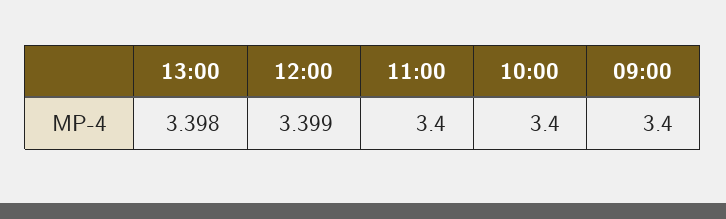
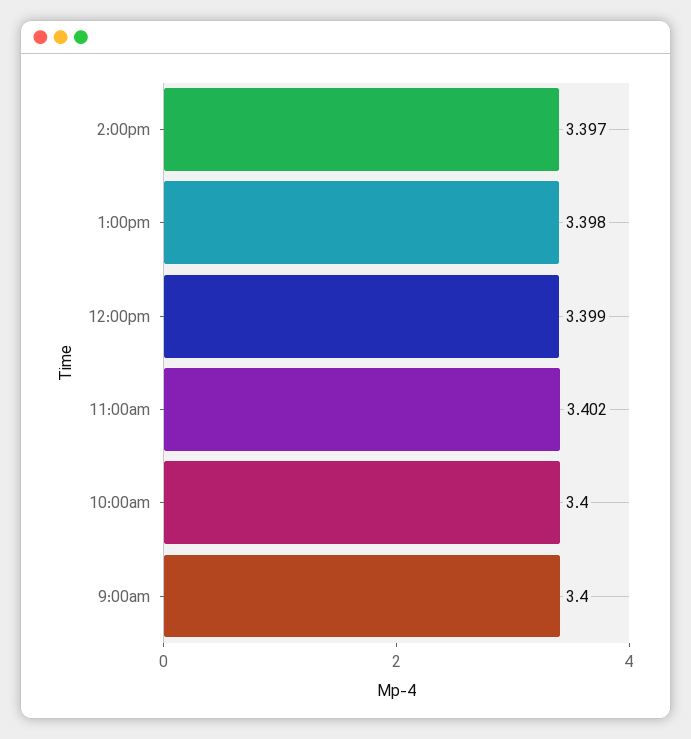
11:00: 3.4 -> 3.402
2:00pm: none -> 3.397

